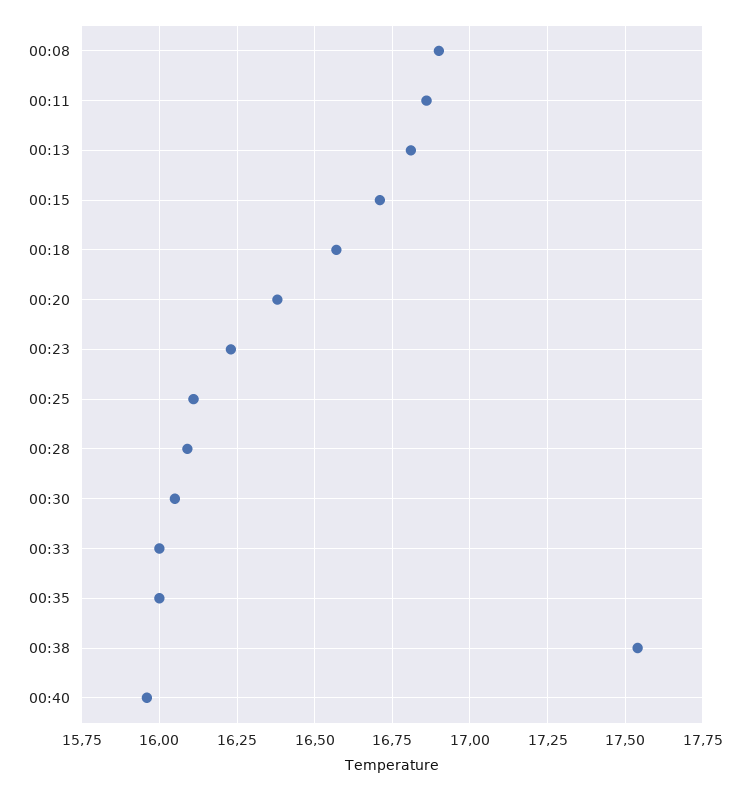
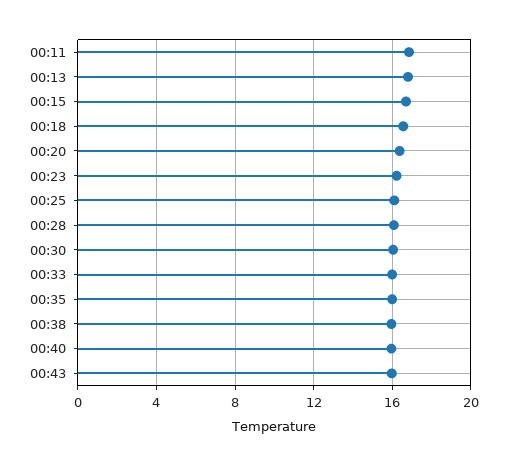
00:08: 16.9 -> none
00:38: 17.55 -> 16
00:43: none -> 16

